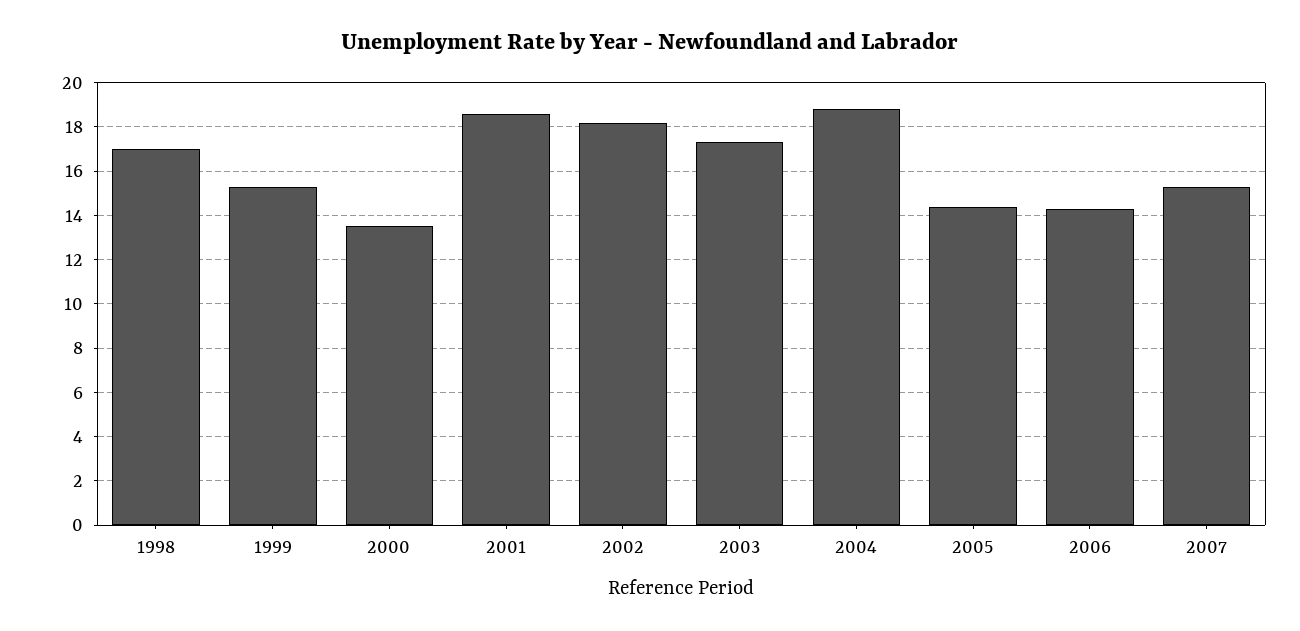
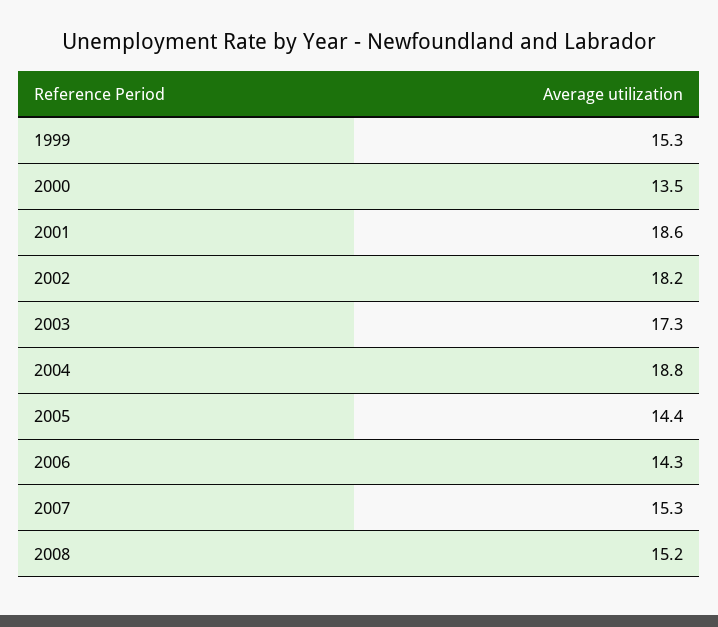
1998: 17 -> none
2008: none -> 15.2

